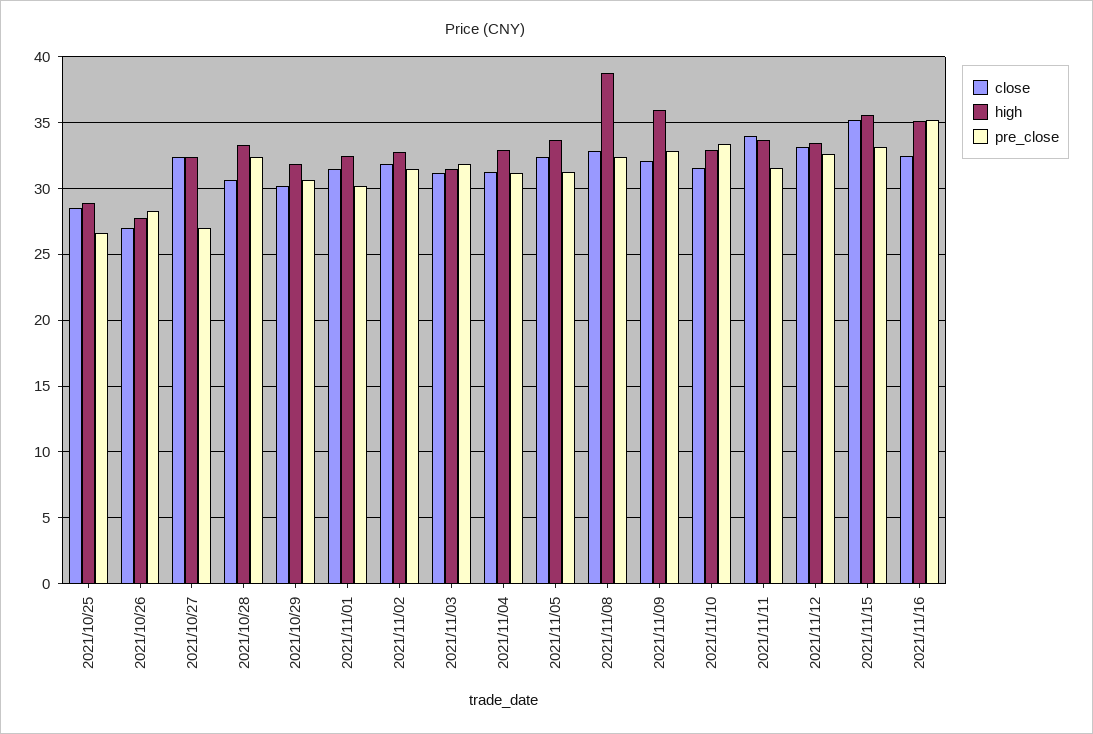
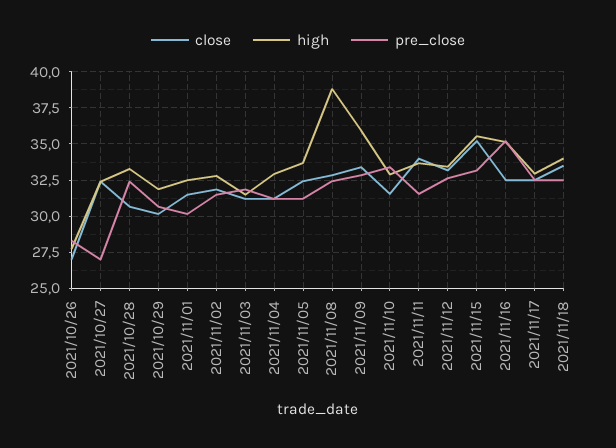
close, 2021/10/25: 28.5 -> none
high, 2021/10/25: 29 -> none
pre_close, 2021/10/25: 26.5 -> none
close, 2021/11/09: 32 -> 33.5
close, 2021/11/17: none -> 32.5
high, 2021/11/17: none -> 33
pre_close, 2021/11/17: none -> 32.5
close, 2021/11/18: none -> 33.5
high, 2021/11/18: none -> 34
pre_close, 2021/11/18: none -> 32.5

